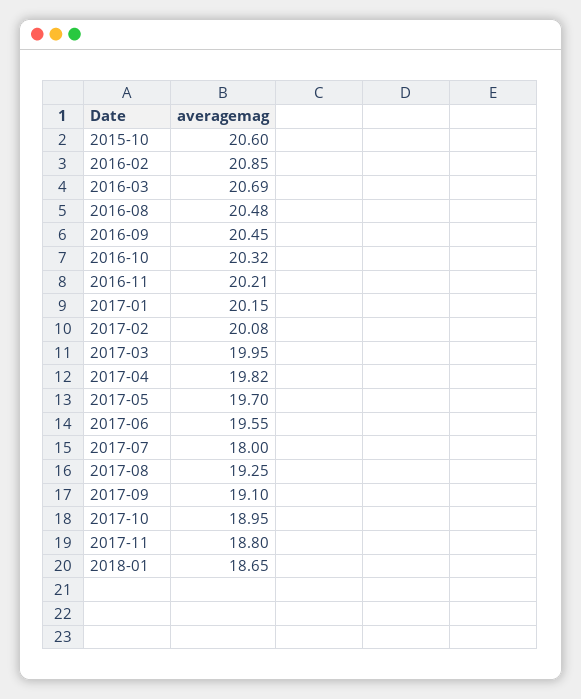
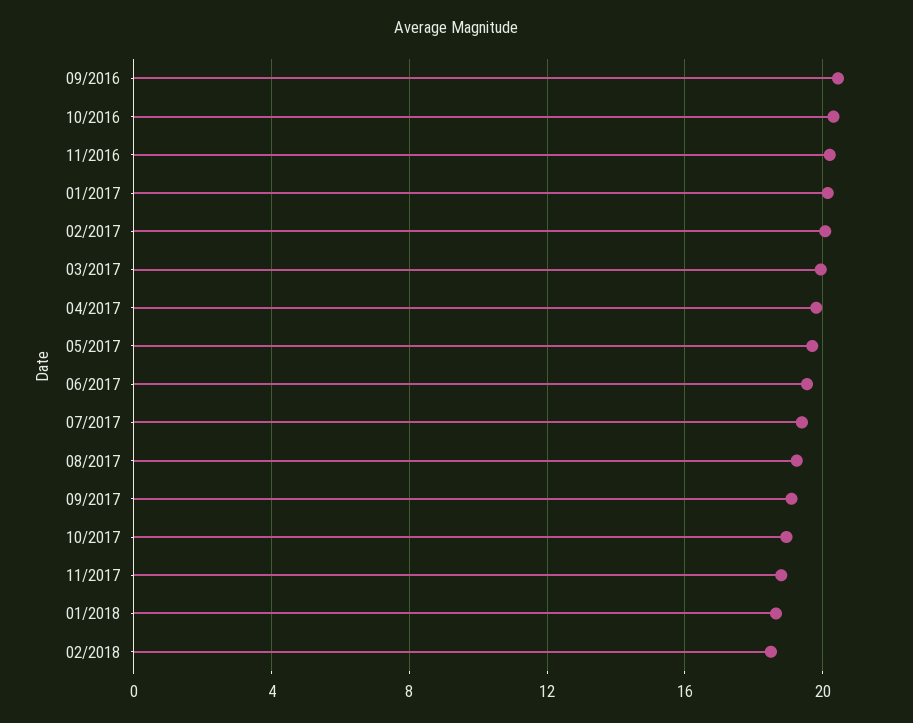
2015-10: 20.6 -> none
2016-02: 20.85 -> none
2016-03: 20.69 -> none
2016-08: 20.48 -> none
2017-07: 18 -> 19.5
02/2018: none -> 18.5

